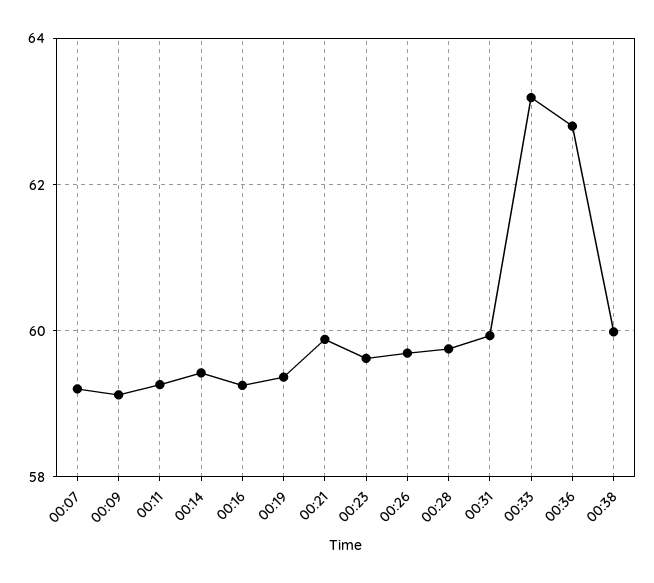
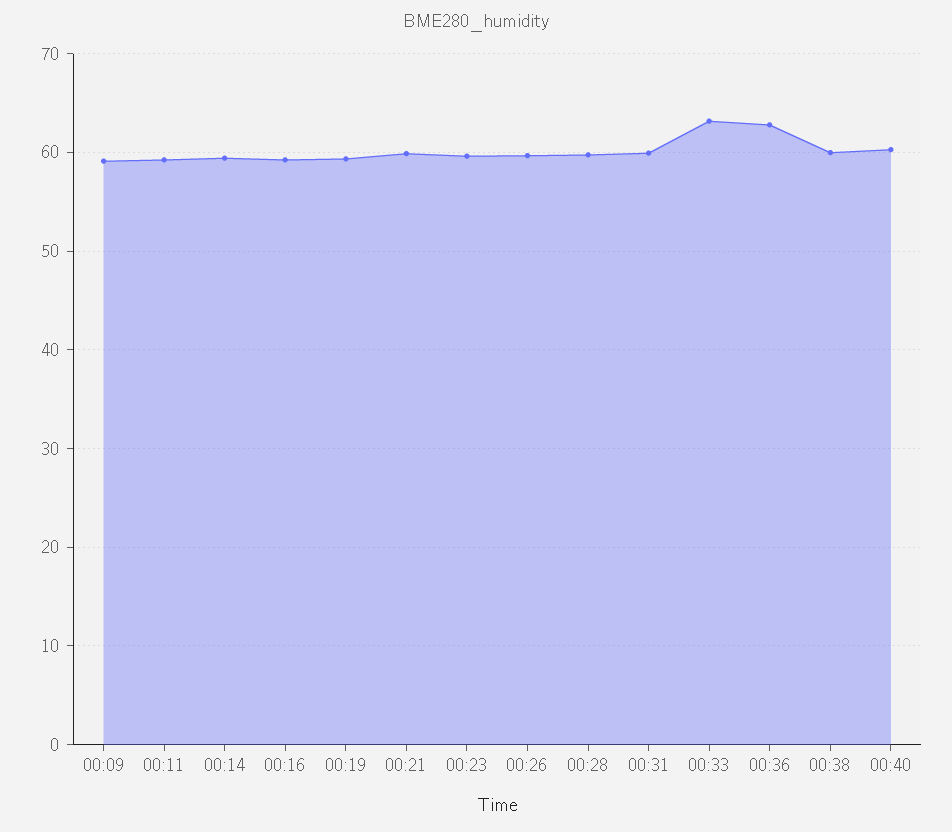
00:07: 59.2 -> none
00:40: none -> 60

